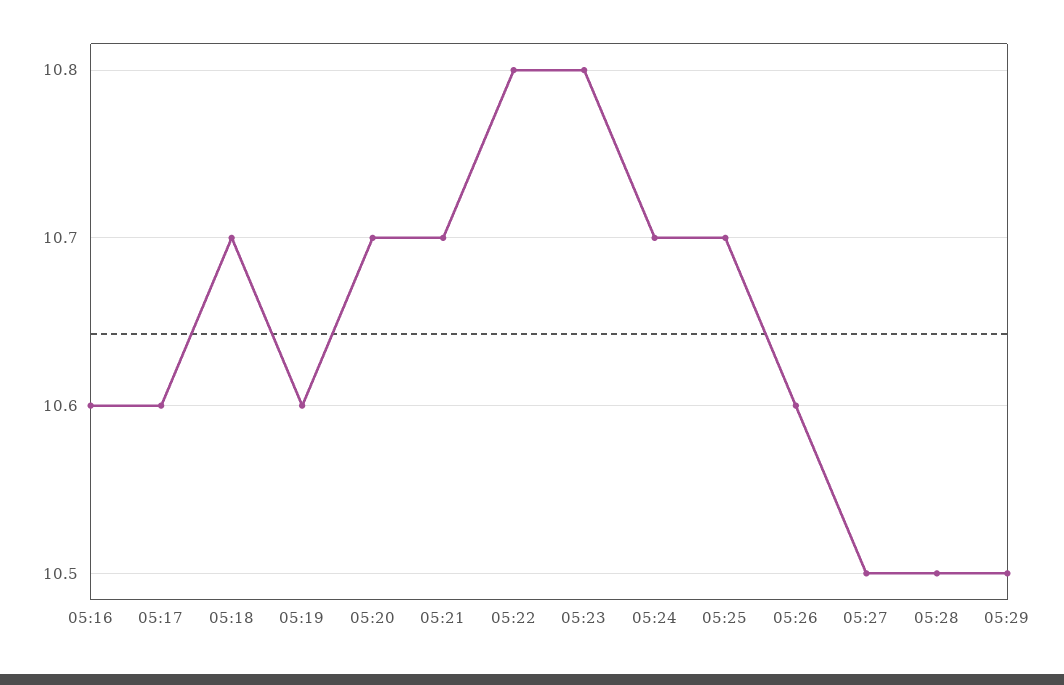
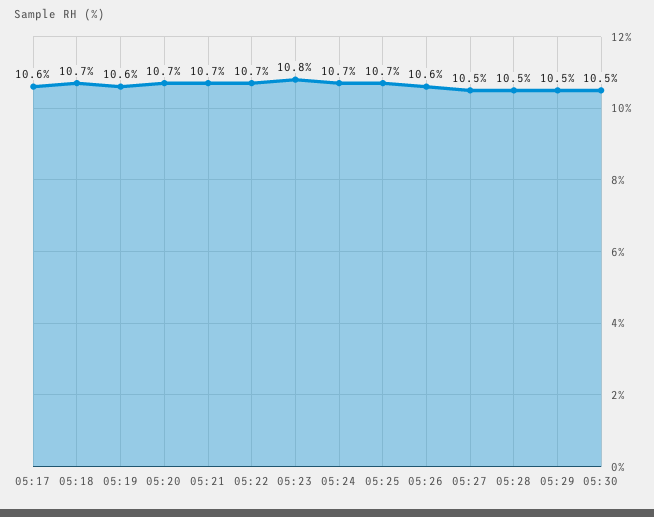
05:16: 10.6 -> none
05:22: 10.8 -> 10.7
05:30: none -> 10.5

